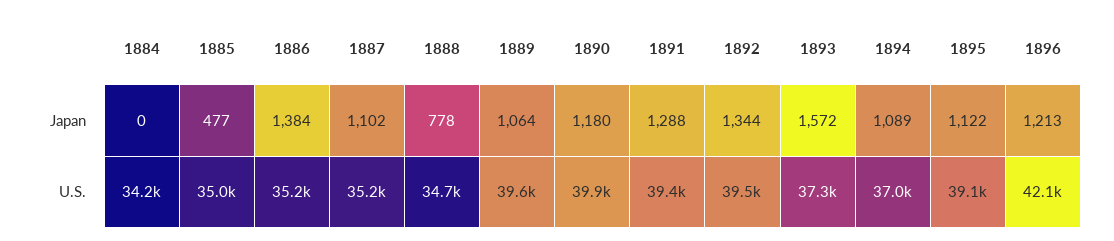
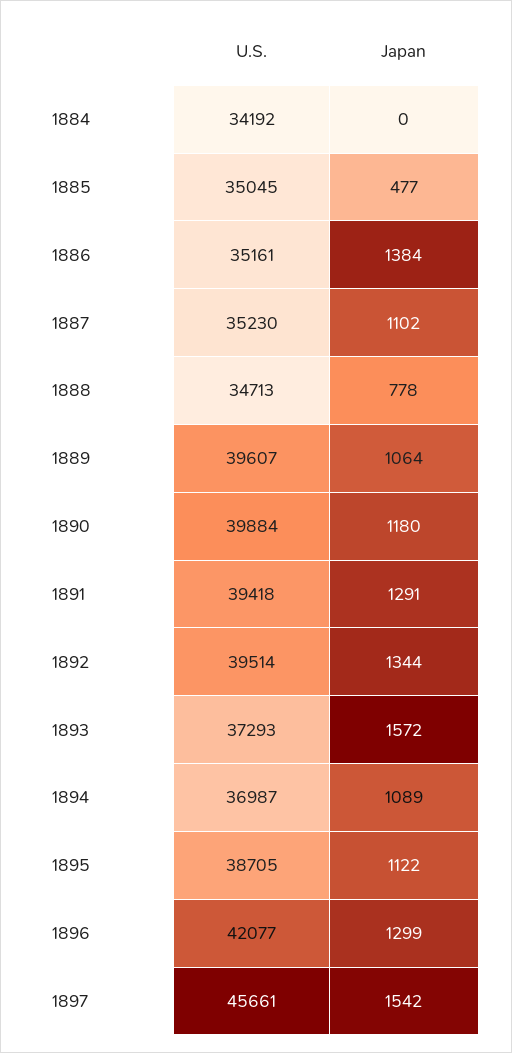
1891, Japan: 1288 -> 1291
1896, Japan: 1213 -> 1299
1895, U.S.: 39100 -> 38705
1897, U.S.: none -> 45661
1897, Japan: none -> 1542

